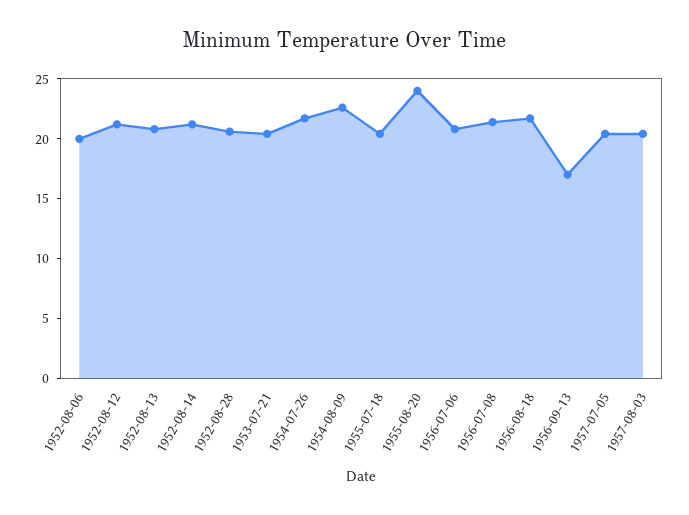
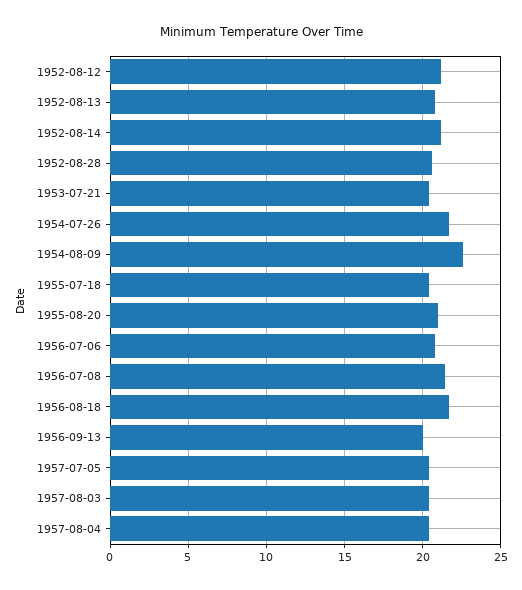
1952-08-06: 20 -> none
1955-08-20: 24 -> 21
1956-09-13: 17 -> 20
1957-08-04: none -> 20.5

